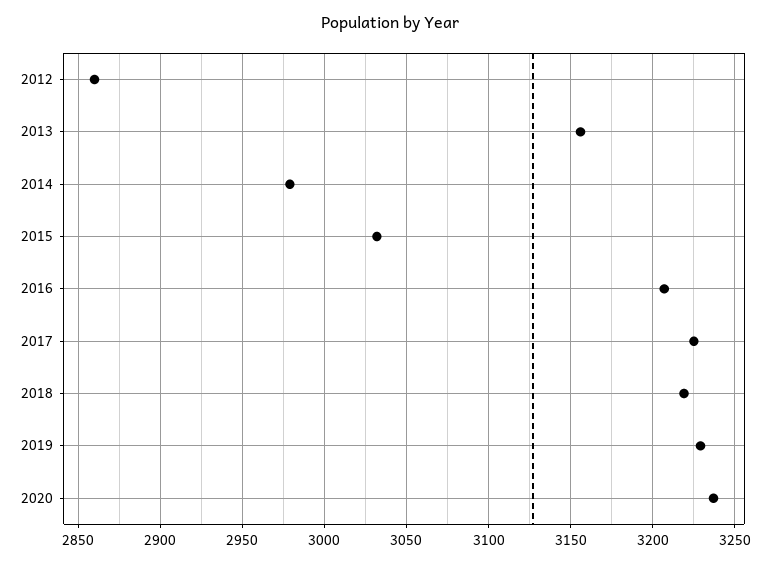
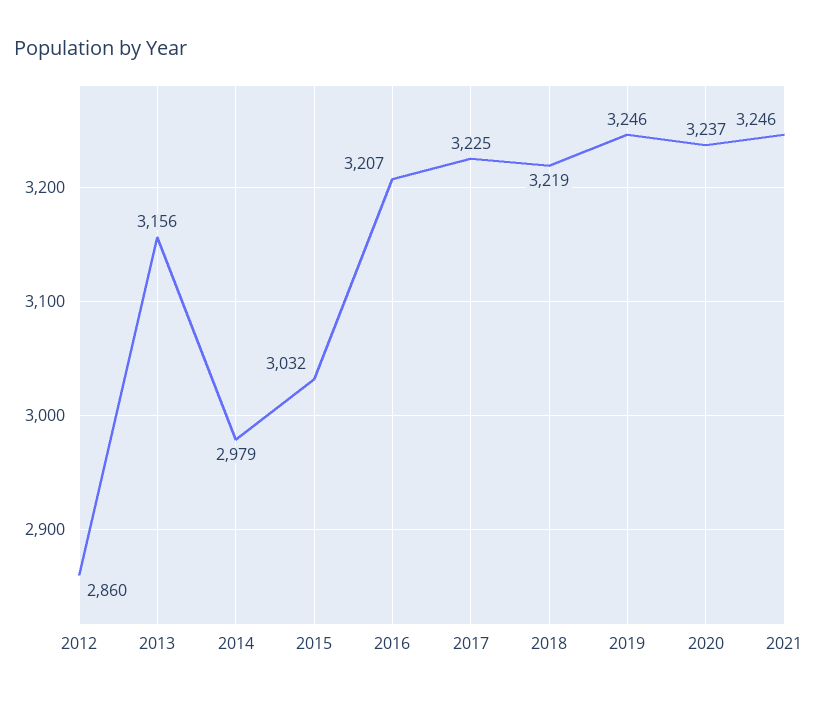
2019: 3230 -> 3246
2021: none -> 3246

